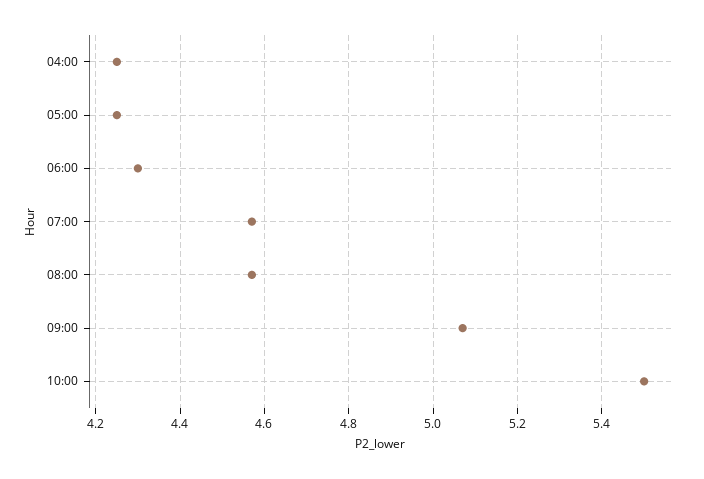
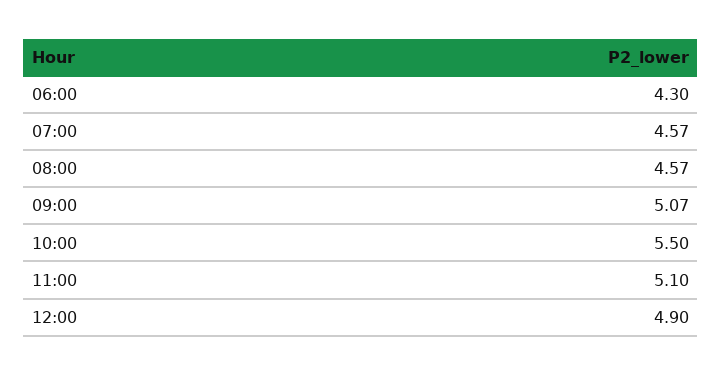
04:00: 4.25 -> none
05:00: 4.25 -> none
11:00: none -> 5.1
12:00: none -> 4.9

